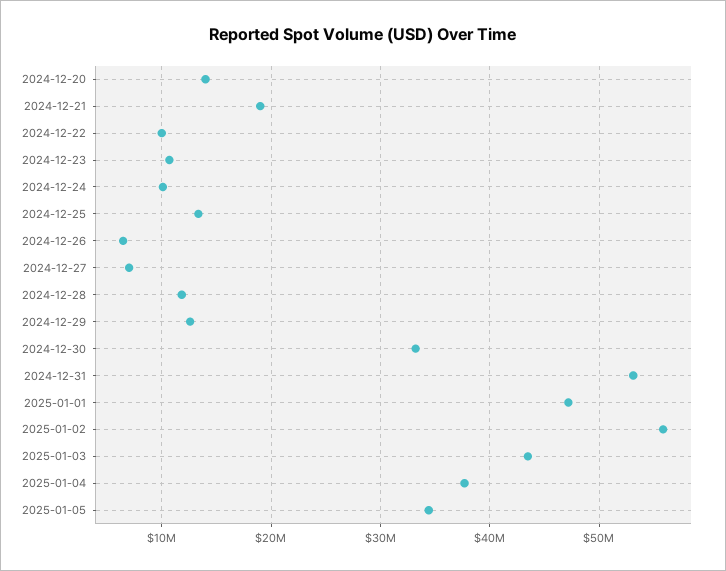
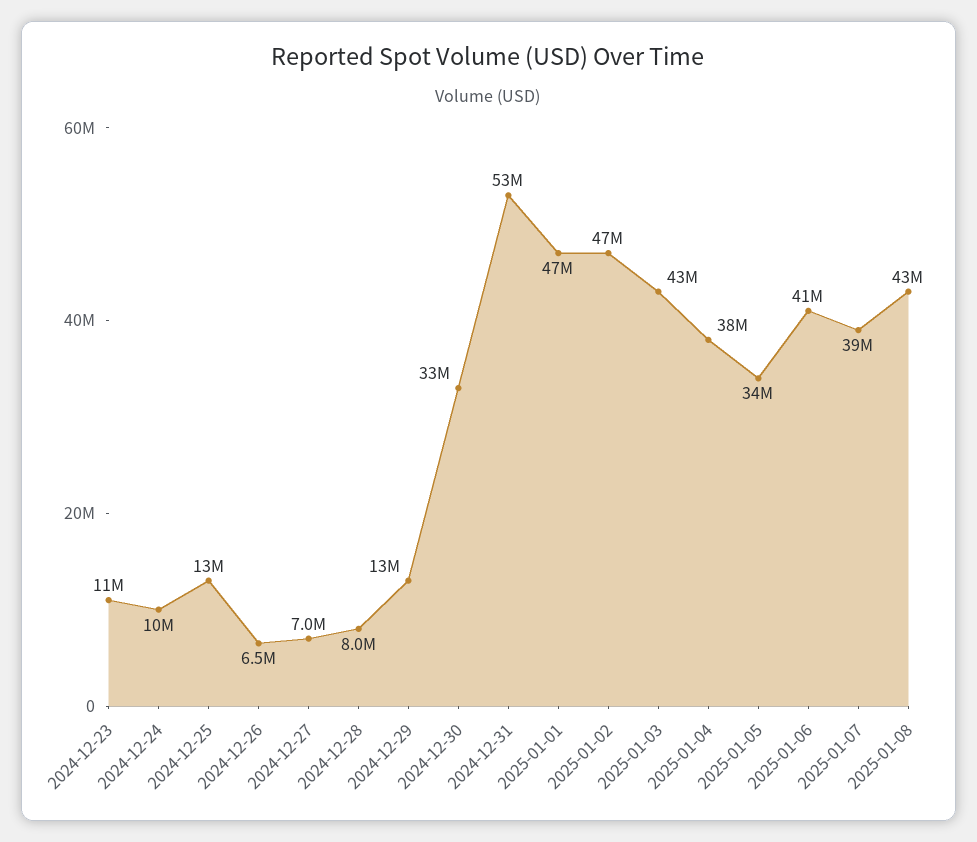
2024-12-20: 14000000 -> none
2024-12-21: 19000000 -> none
2024-12-22: 10000000 -> none
2024-12-28: 12000000 -> 8000000
2025-01-02: 56000000 -> 47000000
2025-01-06: none -> 41000000
2025-01-07: none -> 39000000
2025-01-08: none -> 43000000

